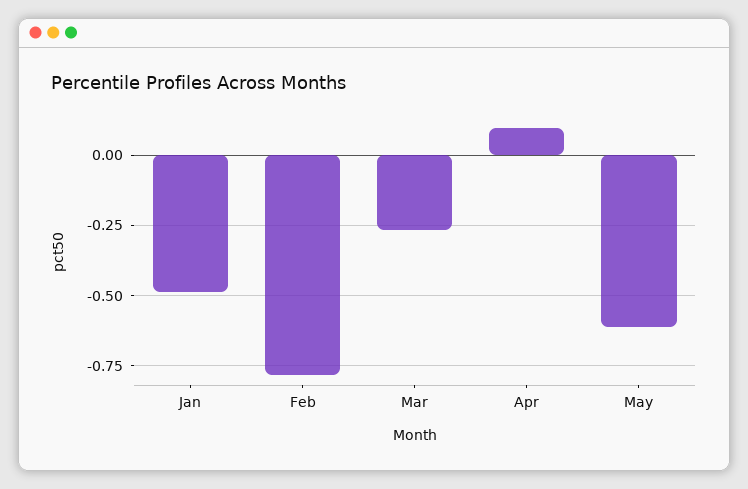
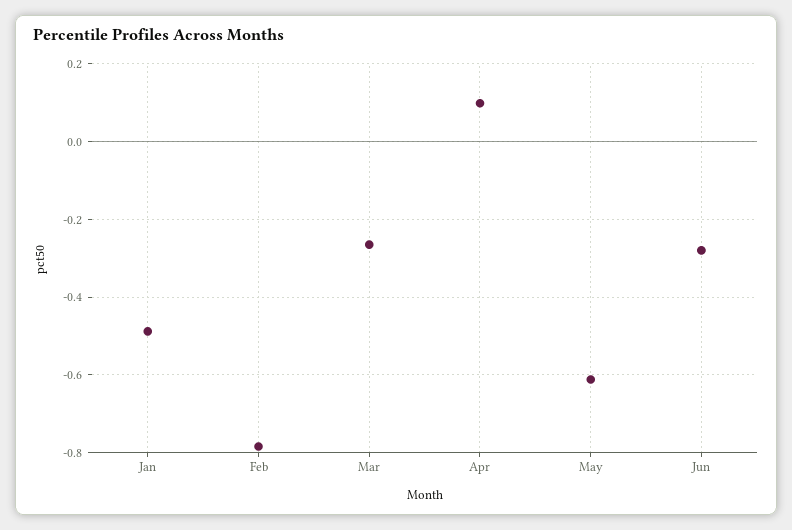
Jun: none -> -0.28

